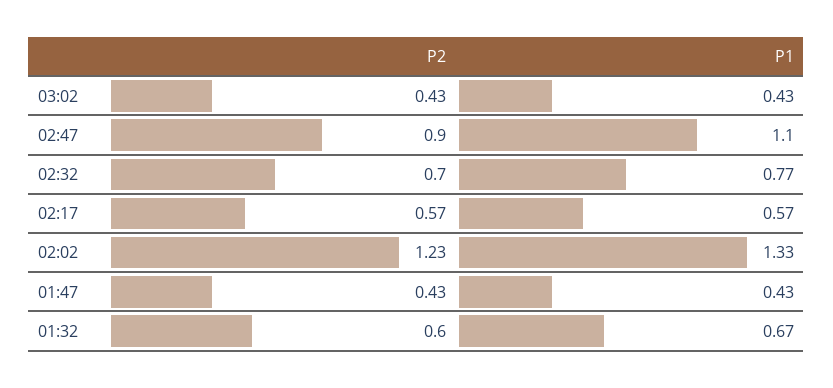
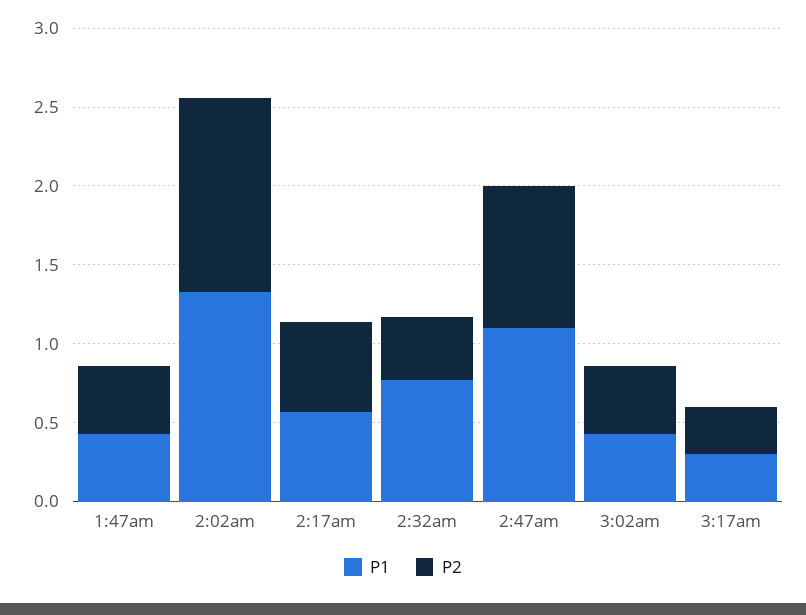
P2, 02:32: 0.7 -> 0.4
P2, 01:32: 0.6 -> none
P1, 01:32: 0.67 -> none
P1, 3:17am: none -> 0.3
P2, 3:17am: none -> 0.3

